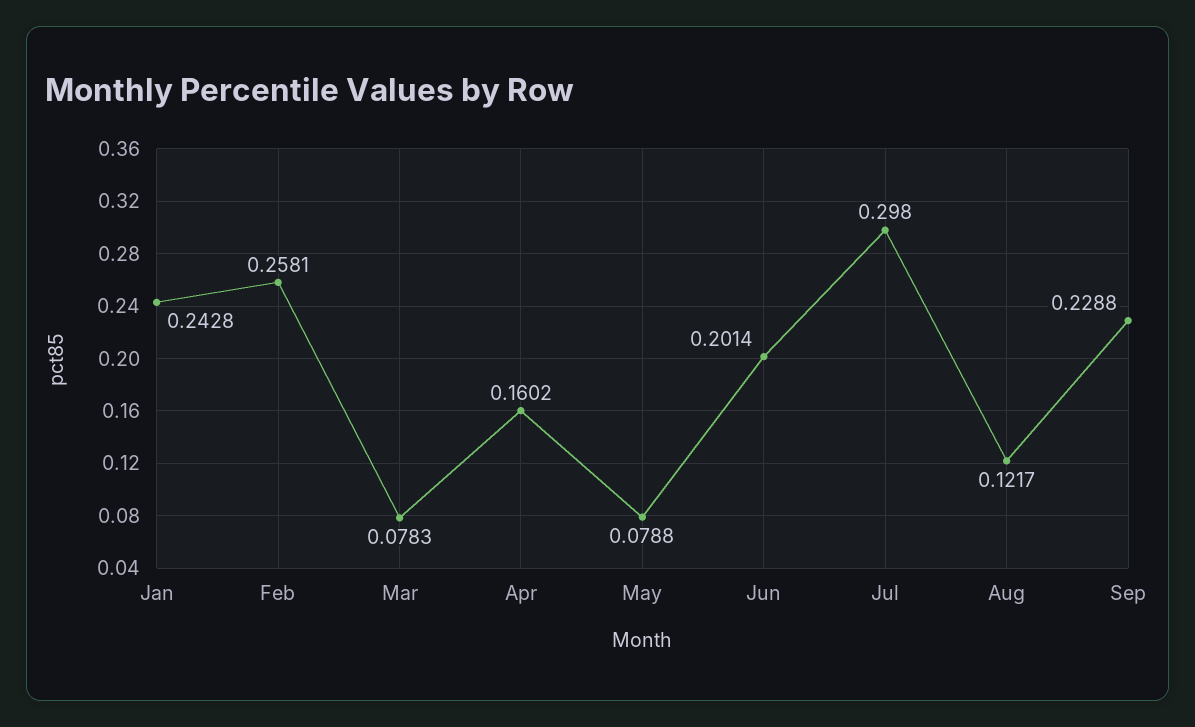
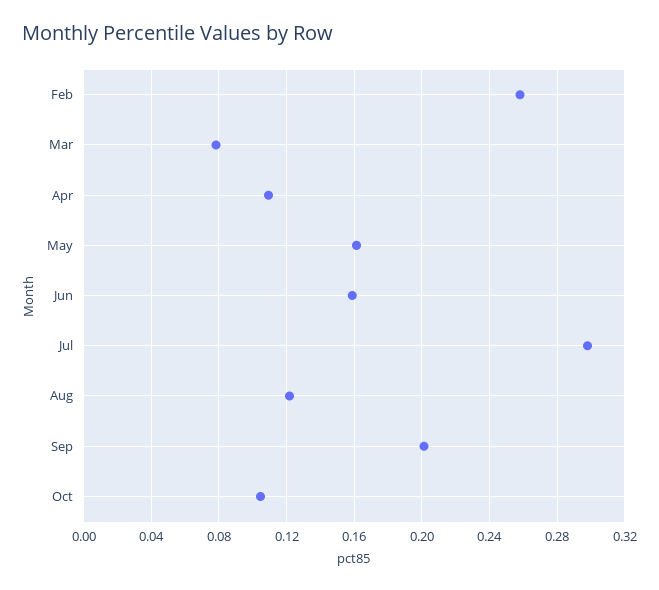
Jan: 0.2428 -> none
Apr: 0.1602 -> 0.11
May: 0.0788 -> 0.16
Jun: 0.2014 -> 0.16
Sep: 0.2288 -> 0.2
Oct: none -> 0.105

